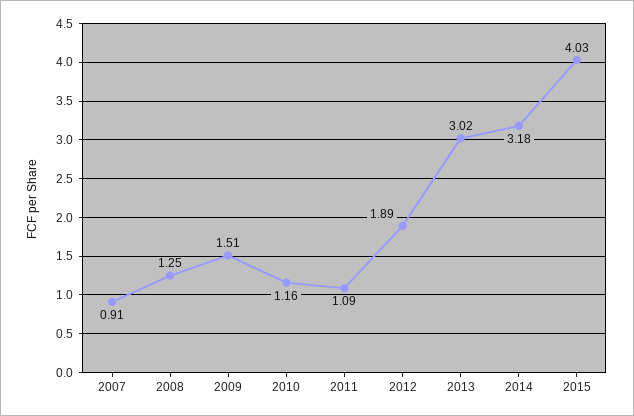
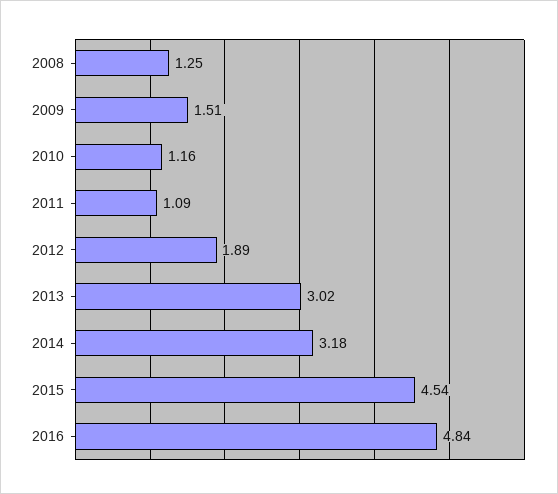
2007: 0.91 -> none
2015: 4.03 -> 4.54
2016: none -> 4.84

